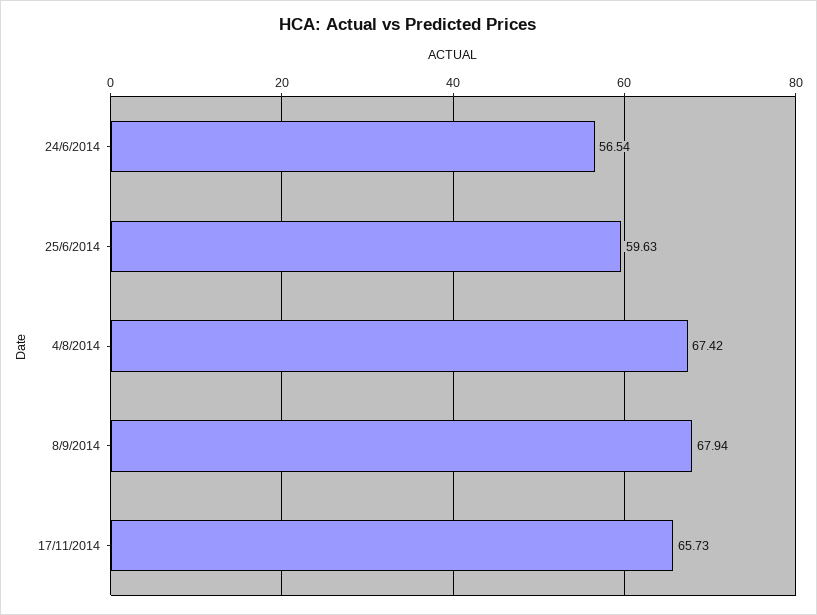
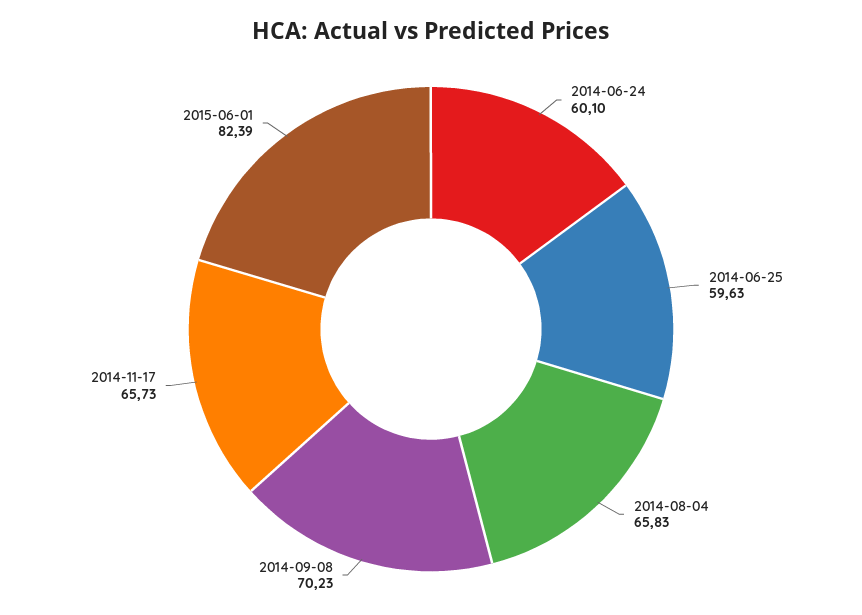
24/6/2014: 56.54 -> 60.1
4/8/2014: 67.42 -> 65.83
8/9/2014: 67.94 -> 70.23
2015-06-01: none -> 82.39

